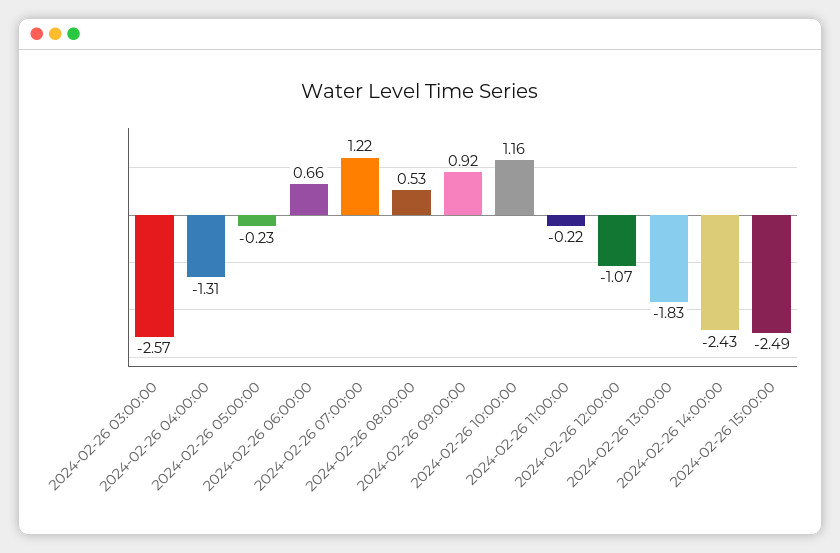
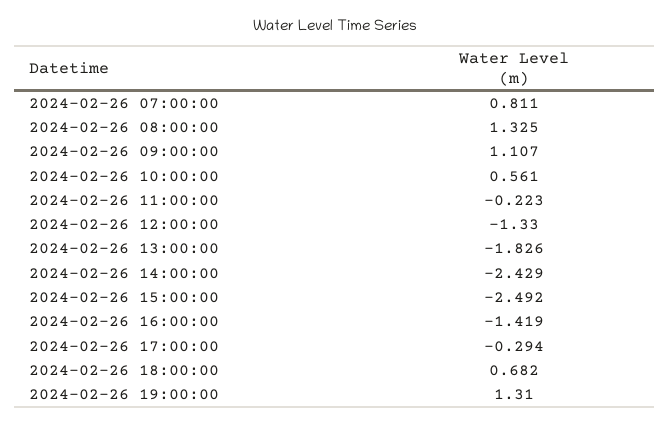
2024-02-26 03:00:00: -2.57 -> none
2024-02-26 04:00:00: -1.31 -> none
2024-02-26 05:00:00: -0.23 -> none
2024-02-26 06:00:00: 0.66 -> none
2024-02-26 07:00:00: 1.22 -> 0.811
2024-02-26 08:00:00: 0.53 -> 1.325
2024-02-26 09:00:00: 0.92 -> 1.107
2024-02-26 10:00:00: 1.16 -> 0.561
2024-02-26 12:00:00: -1.07 -> -1.33
2024-02-26 16:00:00: none -> -1.419
2024-02-26 17:00:00: none -> -0.294
2024-02-26 18:00:00: none -> 0.682
2024-02-26 19:00:00: none -> 1.31

